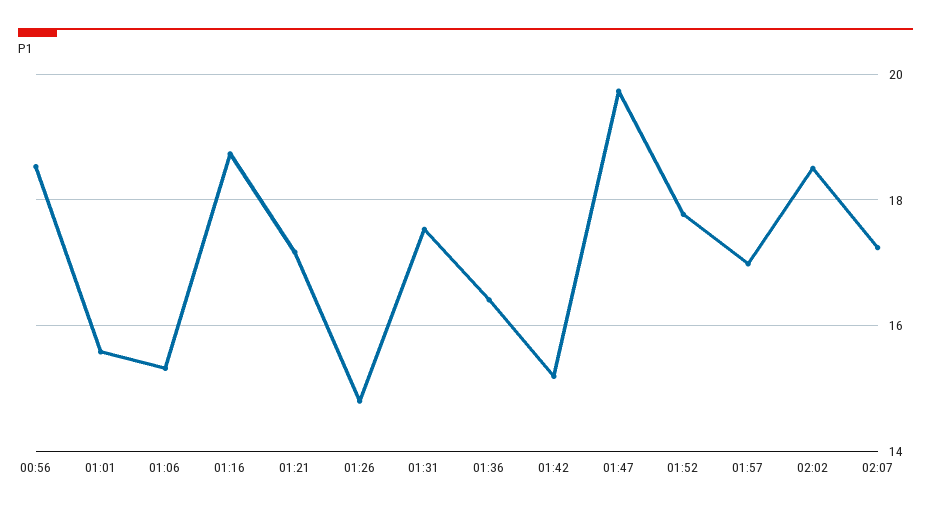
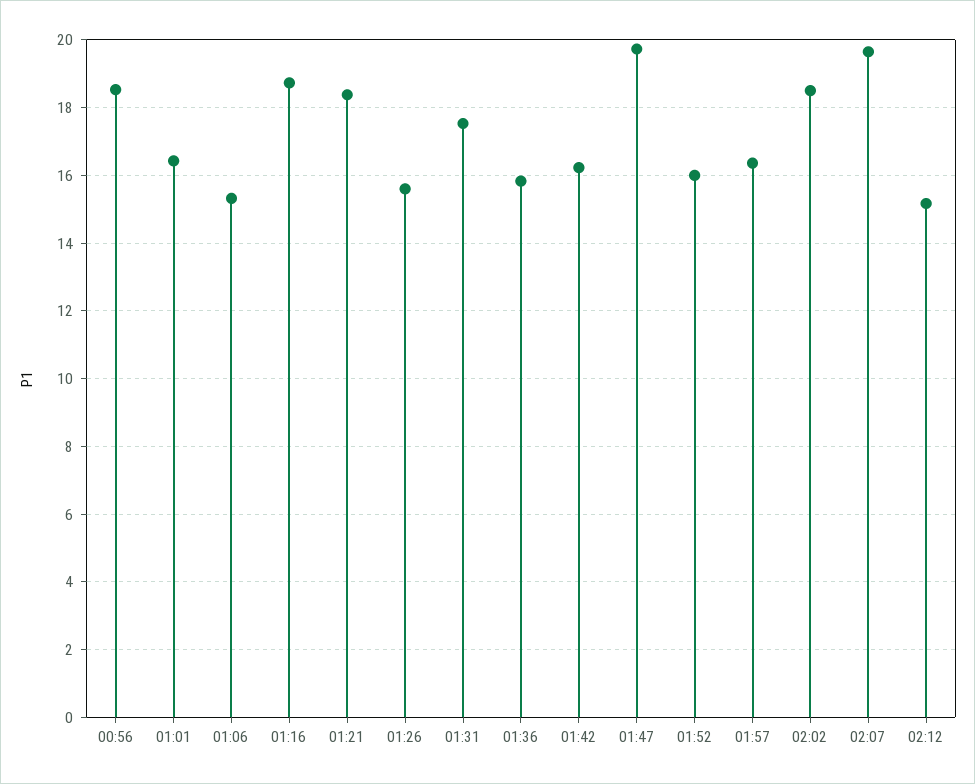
01:01: 15.6 -> 16.4
01:21: 17.2 -> 18.4
01:26: 14.8 -> 15.6
01:36: 16.4 -> 15.8
01:42: 15.2 -> 16.2
01:52: 17.8 -> 16
01:57: 17 -> 16.4
02:07: 17.2 -> 19.6
02:12: none -> 15.2

